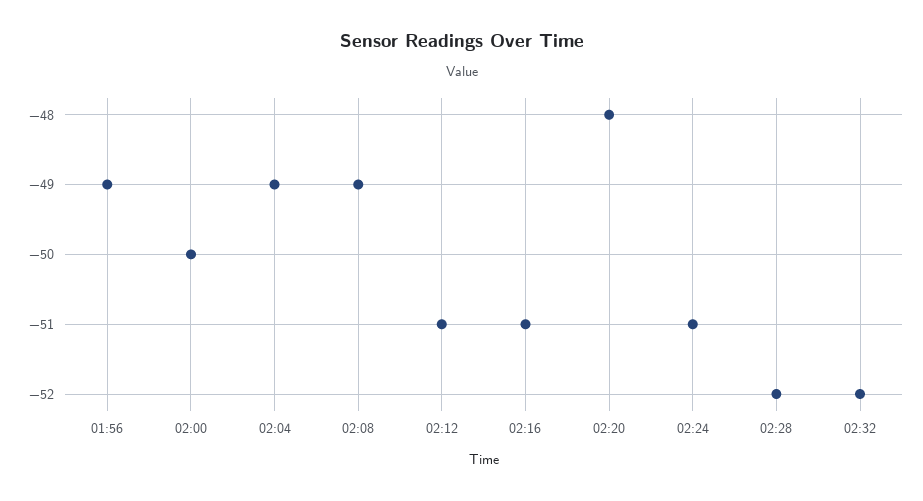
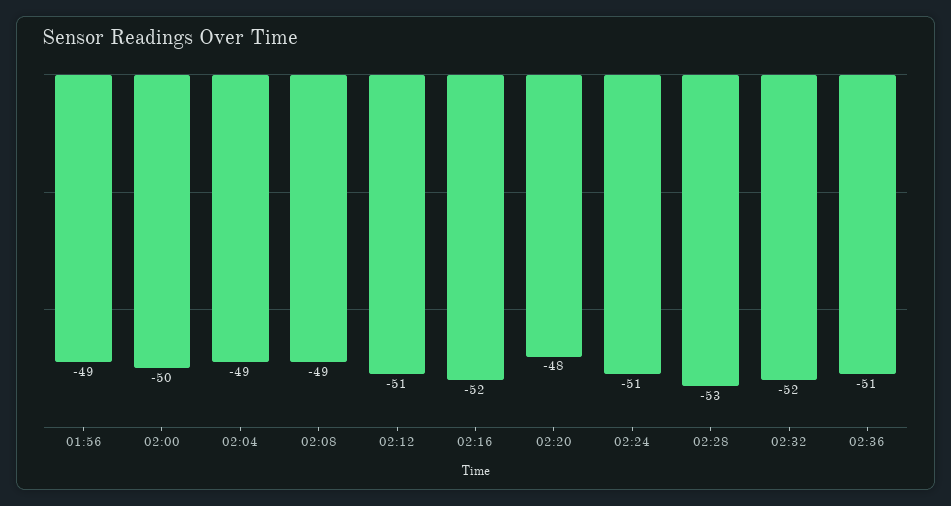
02:16: -51 -> -52
02:28: -52 -> -53
02:36: none -> -51

